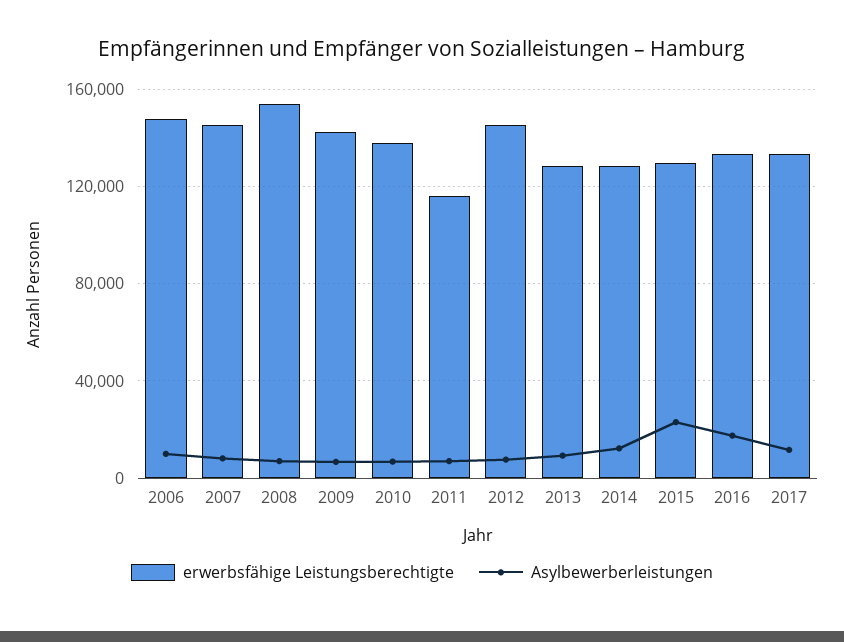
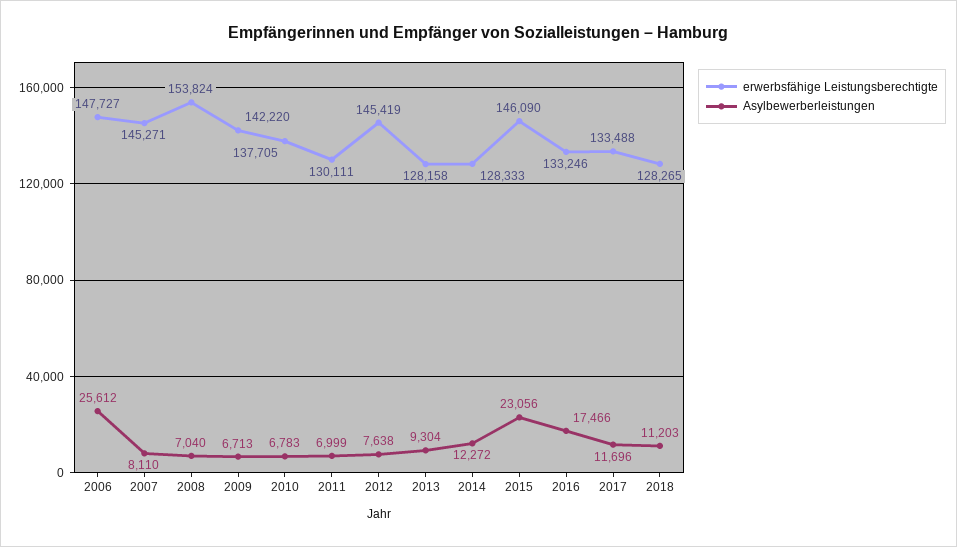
Asylbewerberleistungen, 2006: 10000 -> 25612
erwerbsfähige Leistungsberechtigte, 2011: 115000 -> 130111
erwerbsfähige Leistungsberechtigte, 2015: 130000 -> 146090
erwerbsfähige Leistungsberechtigte, 2018: none -> 128265
Asylbewerberleistungen, 2018: none -> 11203

